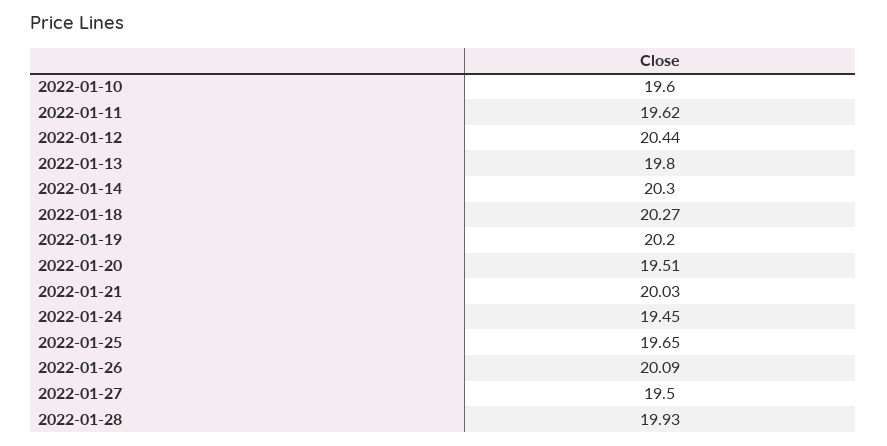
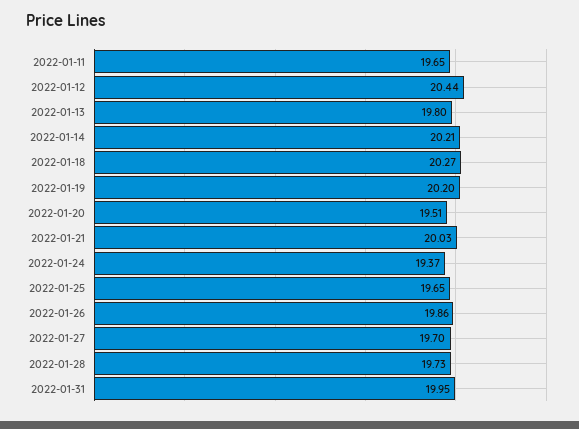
2022-01-10: 19.6 -> none
2022-01-11: 19.62 -> 19.65
2022-01-14: 20.3 -> 20.21
2022-01-24: 19.45 -> 19.37
2022-01-26: 20.09 -> 19.86
2022-01-27: 19.5 -> 19.7
2022-01-28: 19.93 -> 19.73
2022-01-31: none -> 19.95

